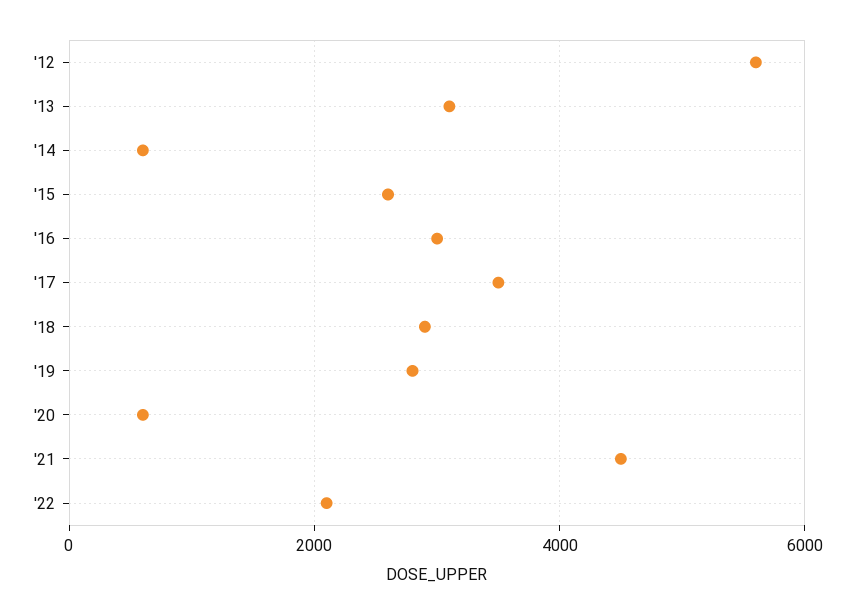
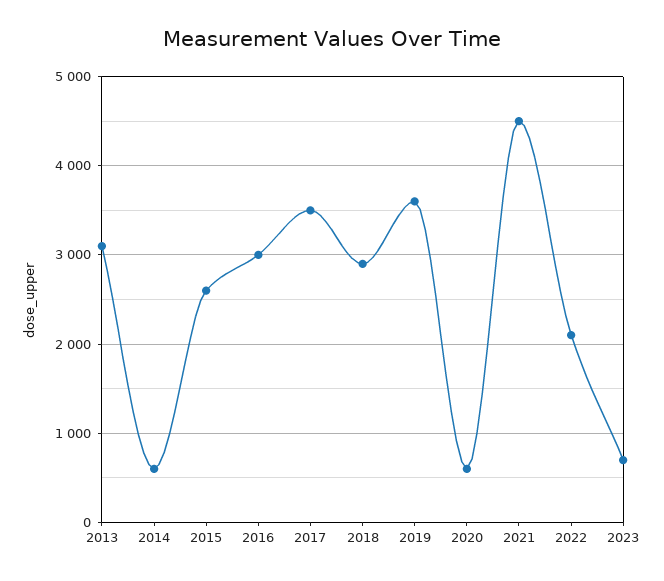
'12: 5600 -> none
'19: 2800 -> 3600
2023: none -> 700

